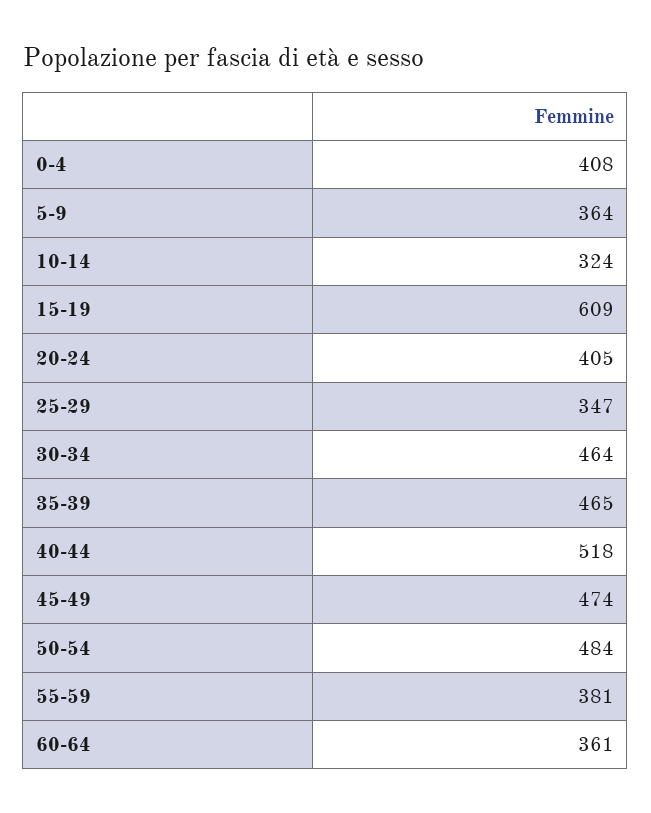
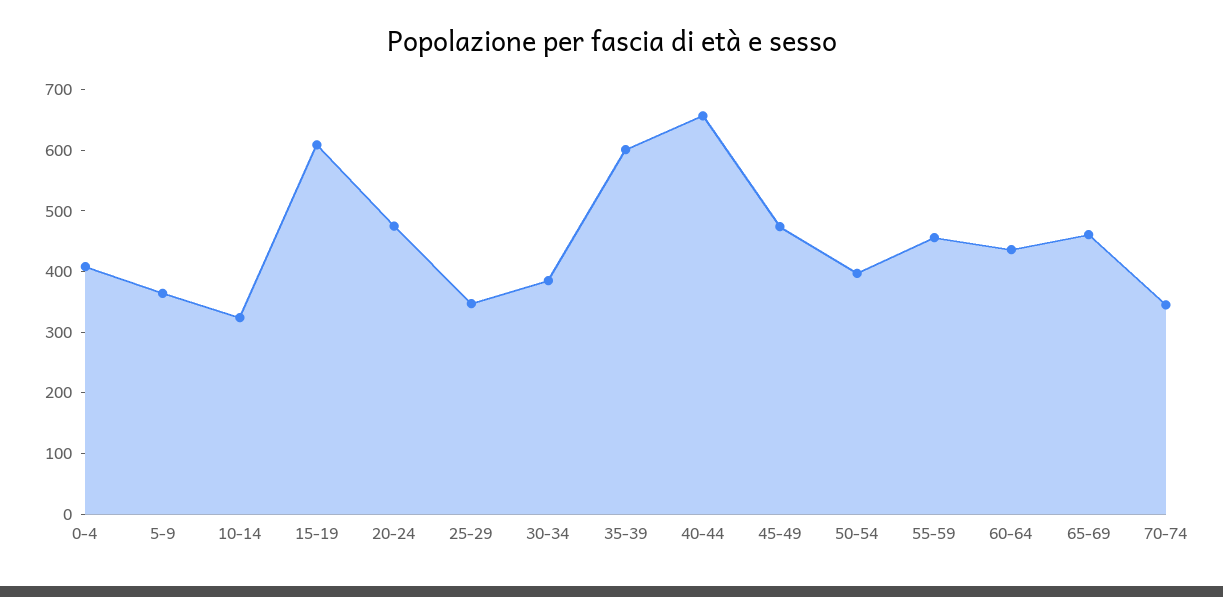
20-24: 405 -> 480
30-34: 464 -> 380
35-39: 465 -> 600
40-44: 518 -> 660
50-54: 484 -> 400
55-59: 381 -> 460
60-64: 361 -> 440
65-69: none -> 460
70-74: none -> 340

